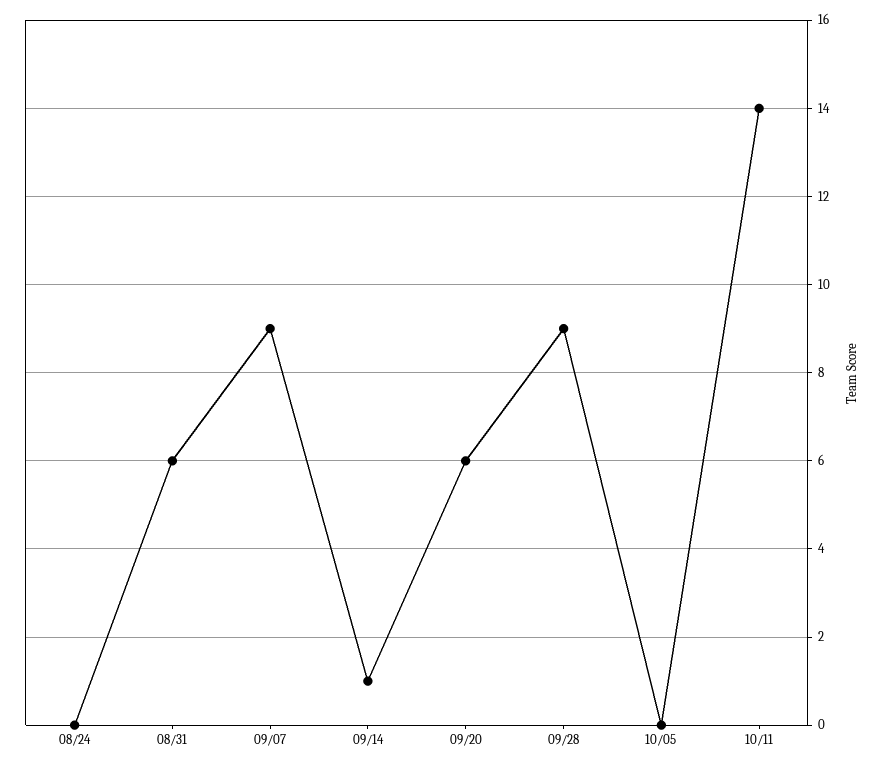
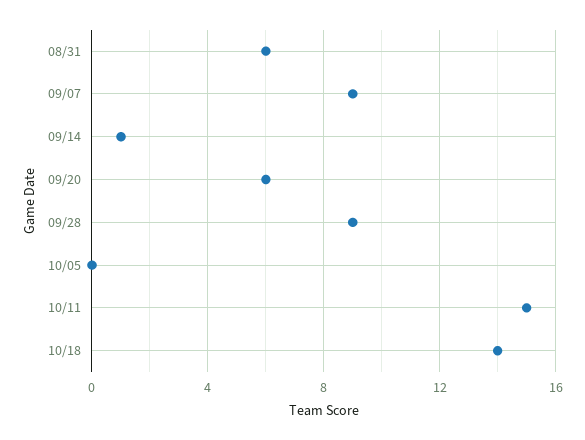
08/24: 0 -> none
10/11: 14 -> 15
10/18: none -> 14

